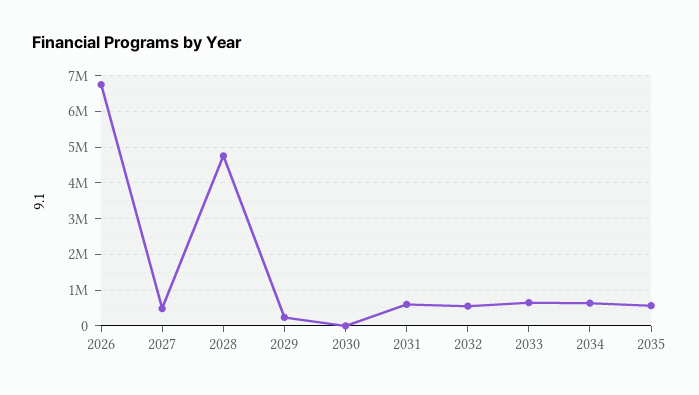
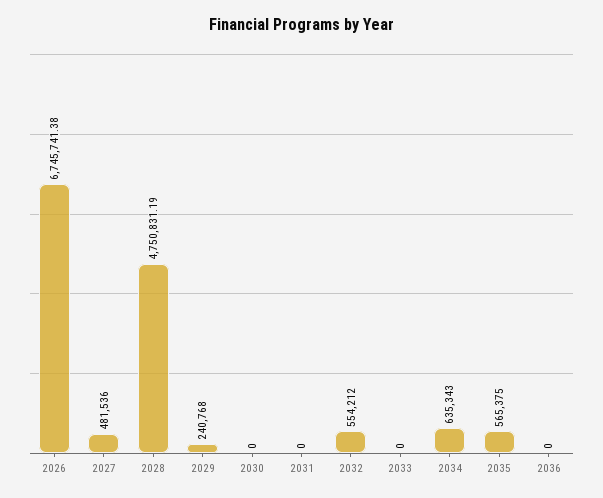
2031: 600000 -> 0
2033: 600000 -> 0
2036: none -> 0

